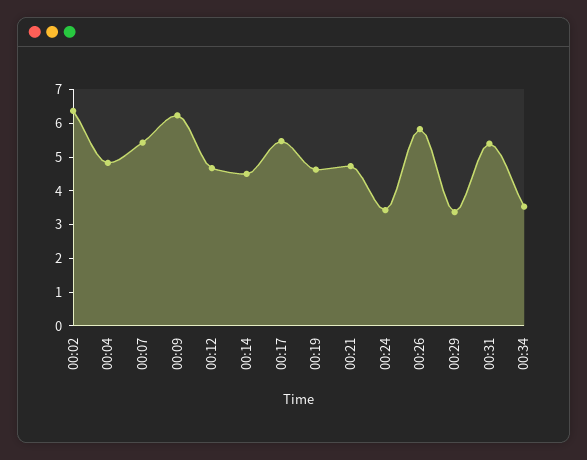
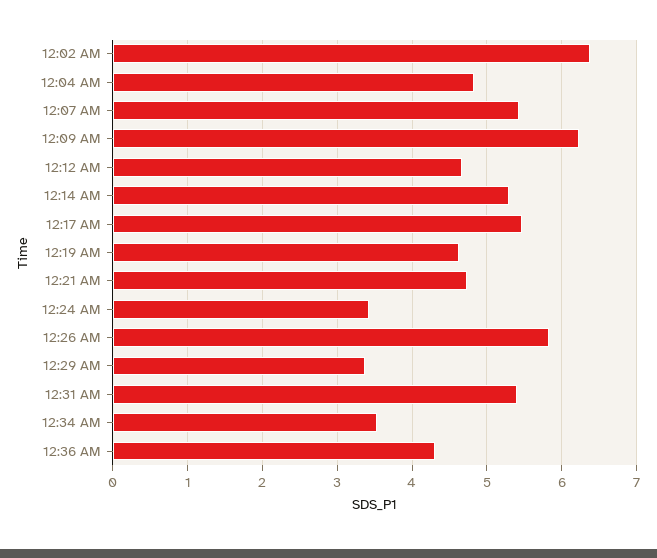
00:14: 4.5 -> 5.3
12:36 AM: none -> 4.3

